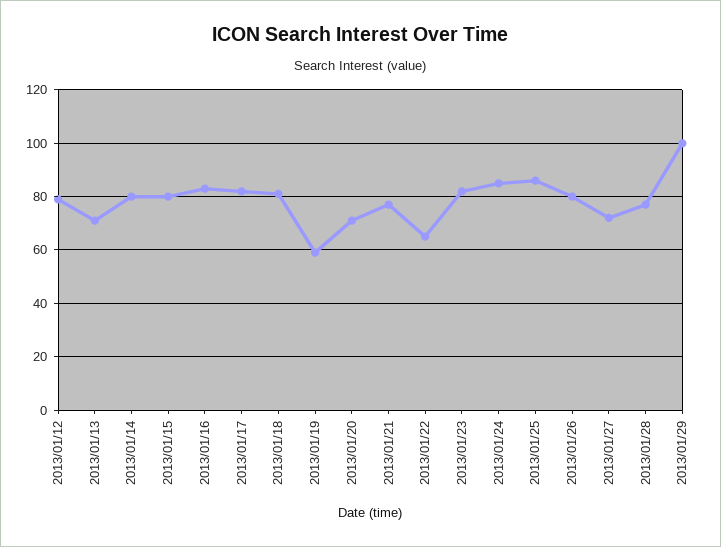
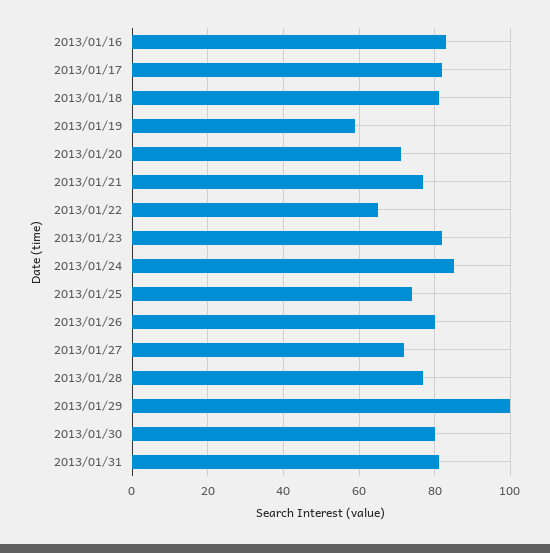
2013/01/12: 80 -> none
2013/01/13: 70 -> none
2013/01/14: 80 -> none
2013/01/15: 80 -> none
2013/01/25: 85 -> 75
2013/01/30: none -> 80
2013/01/31: none -> 80

